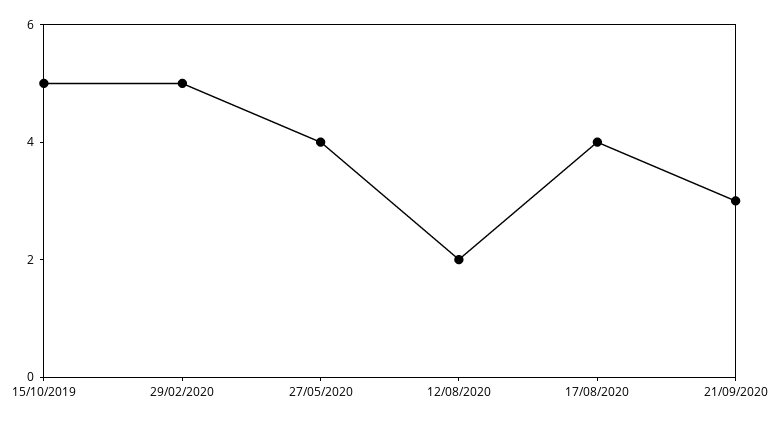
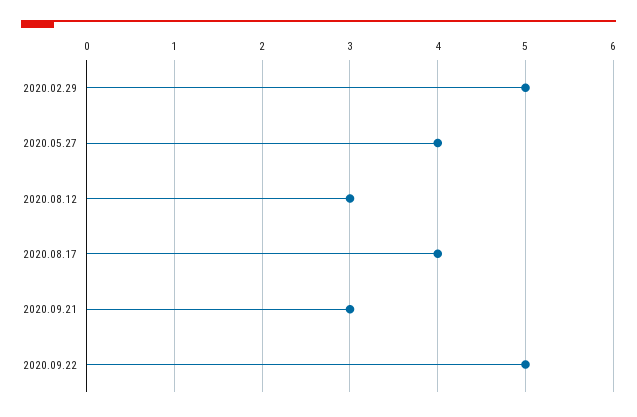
15/10/2019: 5 -> none
12/08/2020: 2 -> 3
2020.09.22: none -> 5

